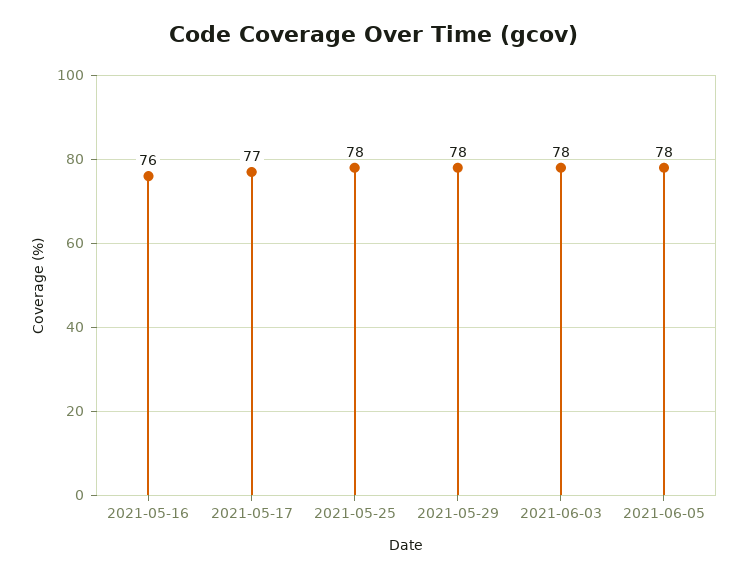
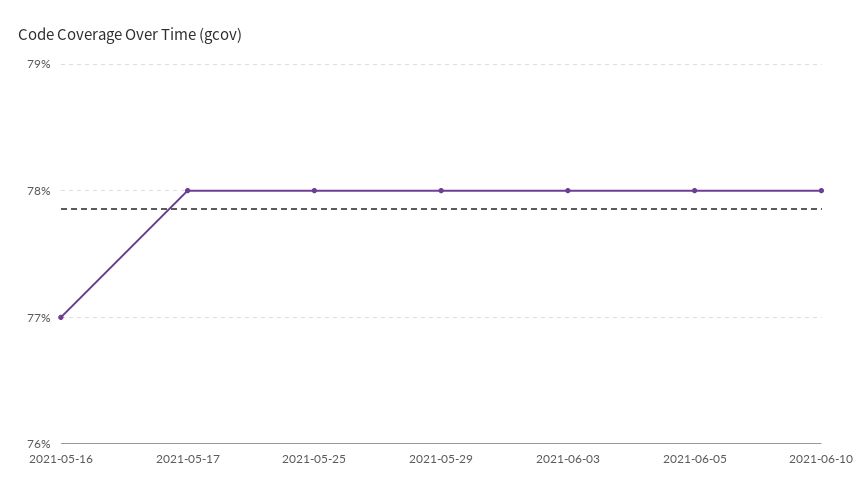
2021-05-16: 76 -> 77
2021-05-17: 77 -> 78
2021-06-10: none -> 78

